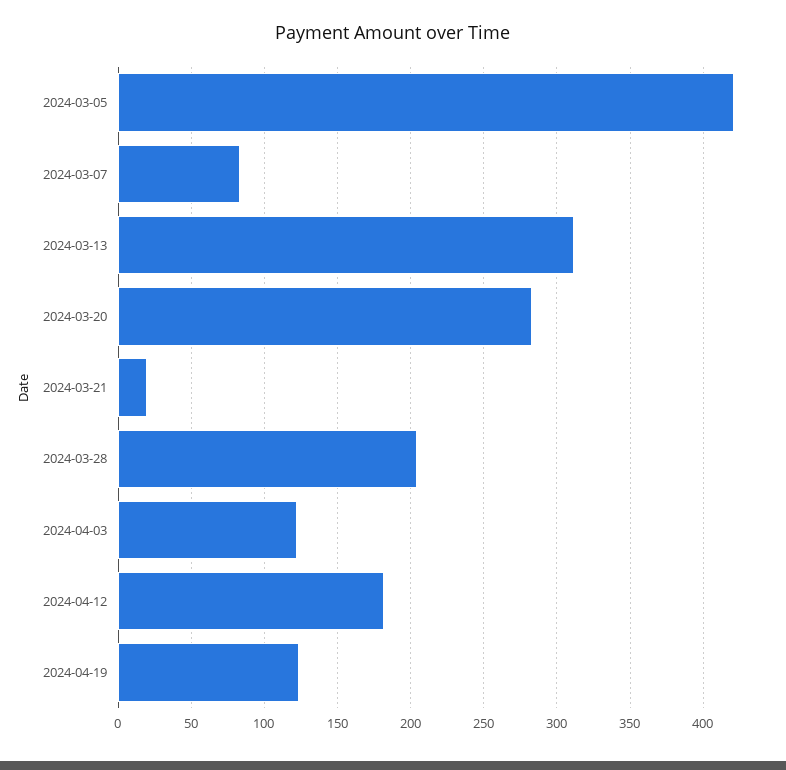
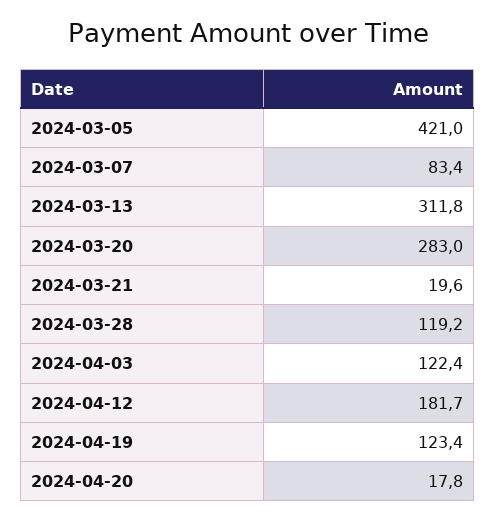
2024-03-28: 205 -> 119.2
2024-04-20: none -> 17.8

